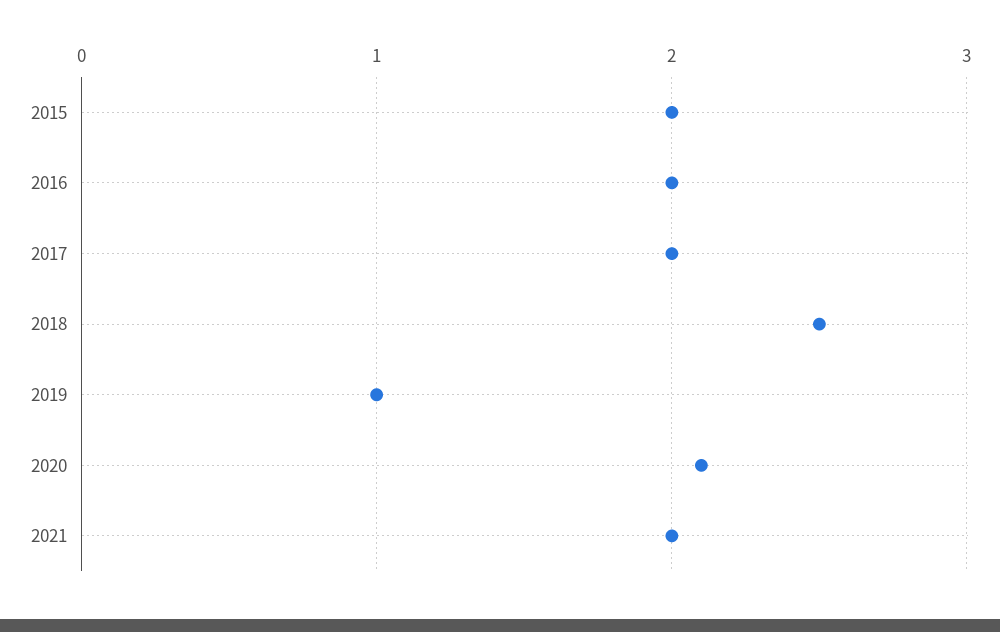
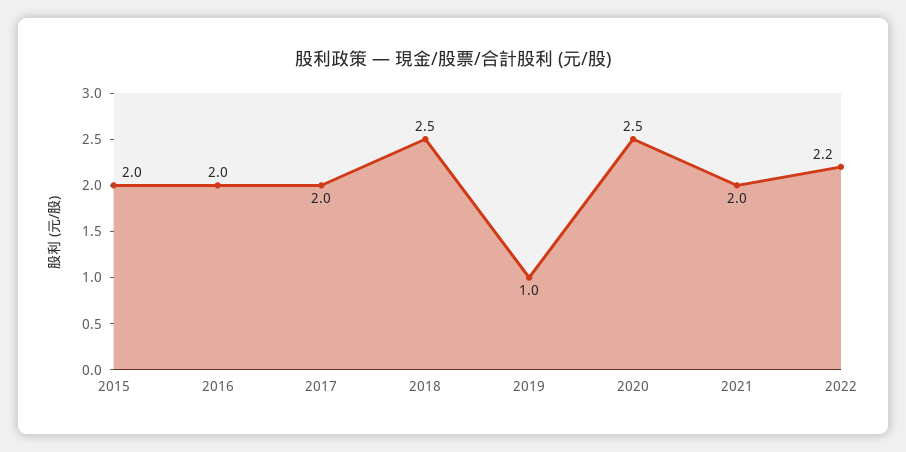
2020: 2.1 -> 2.5
2022: none -> 2.2

